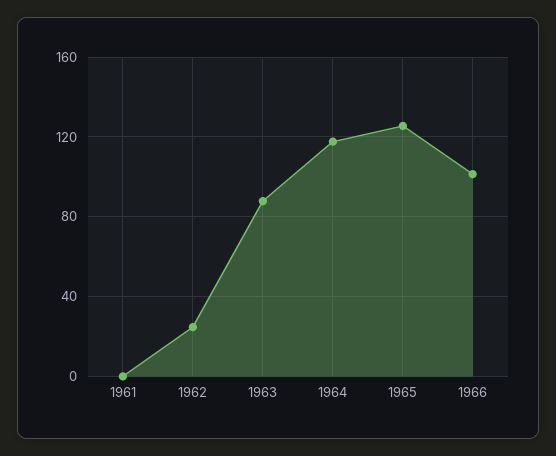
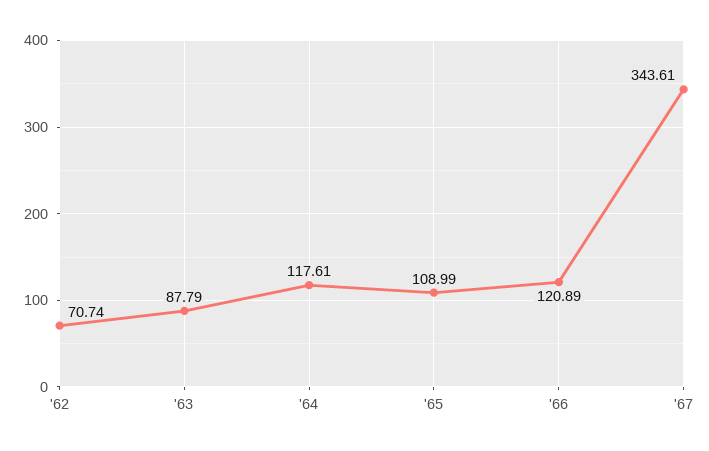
1961: 0 -> none
1962: 25 -> 70.74
1965: 125 -> 108.99
1966: 100 -> 120.89
'67: none -> 343.61

